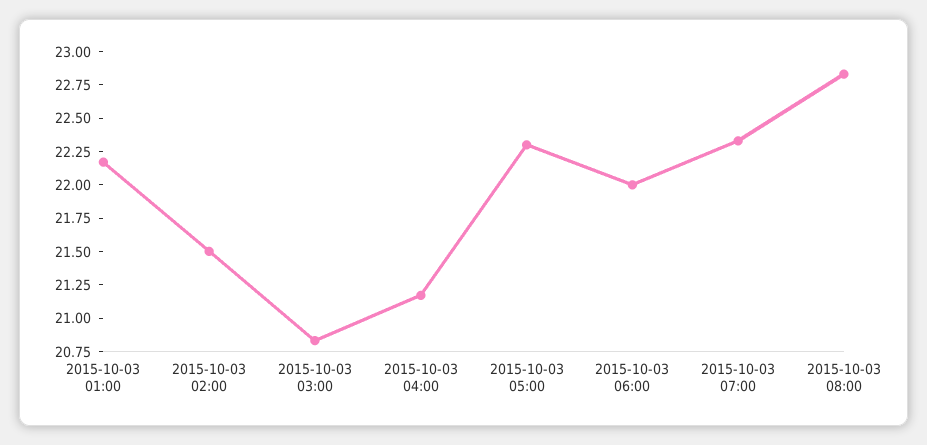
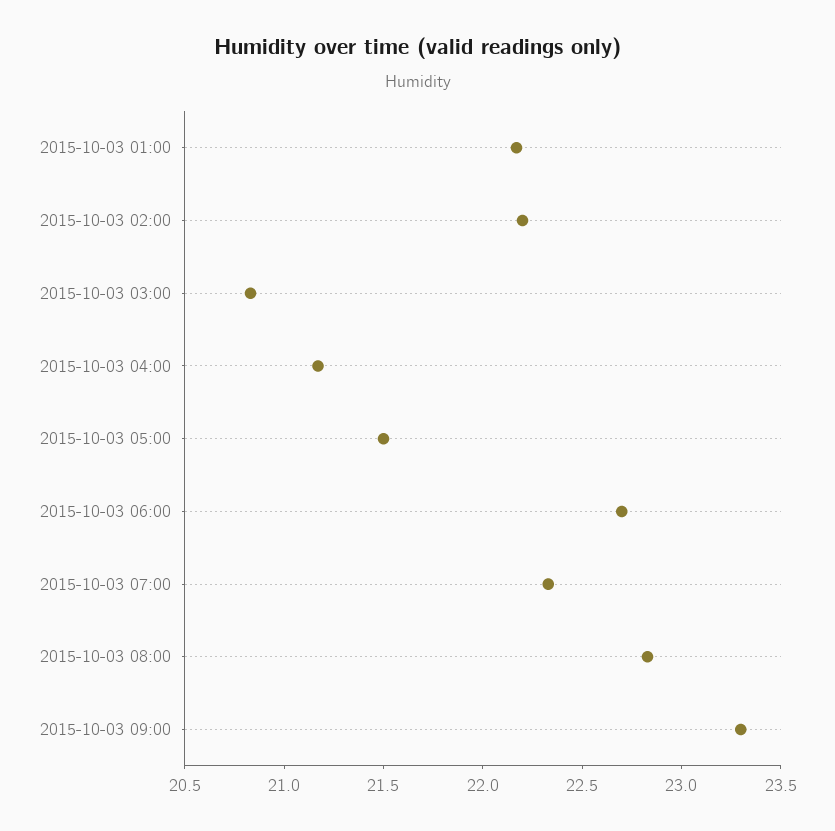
2015-10-03 02:00: 21.5 -> 22.2
2015-10-03 05:00: 22.25 -> 21.5
2015-10-03 06:00: 22 -> 22.7
2015-10-03 09:00: none -> 23.3

